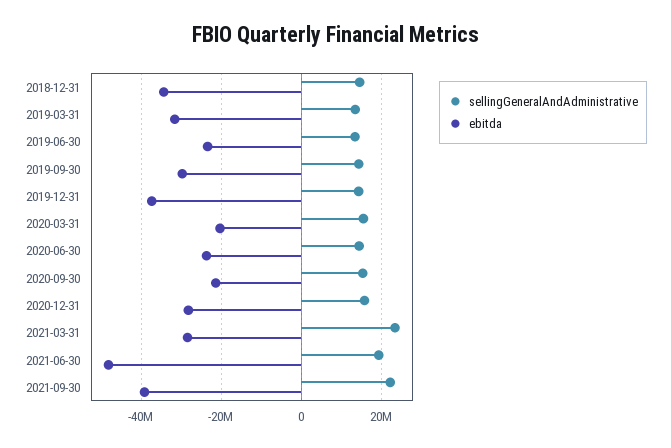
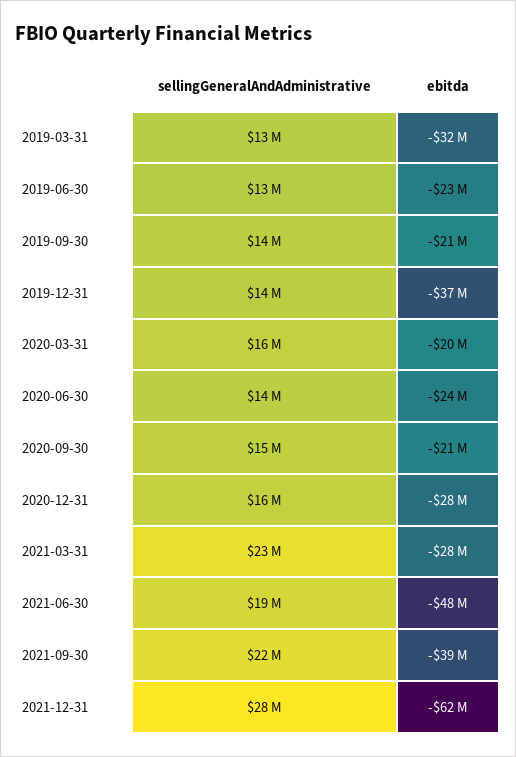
sellingGeneralAndAdministrative, 2018-12-31: 14000000 -> none
ebitda, 2018-12-31: -34000000 -> none
ebitda, 2019-09-30: -30000000 -> -21000000
sellingGeneralAndAdministrative, 2021-12-31: none -> 28000000
ebitda, 2021-12-31: none -> -62000000

